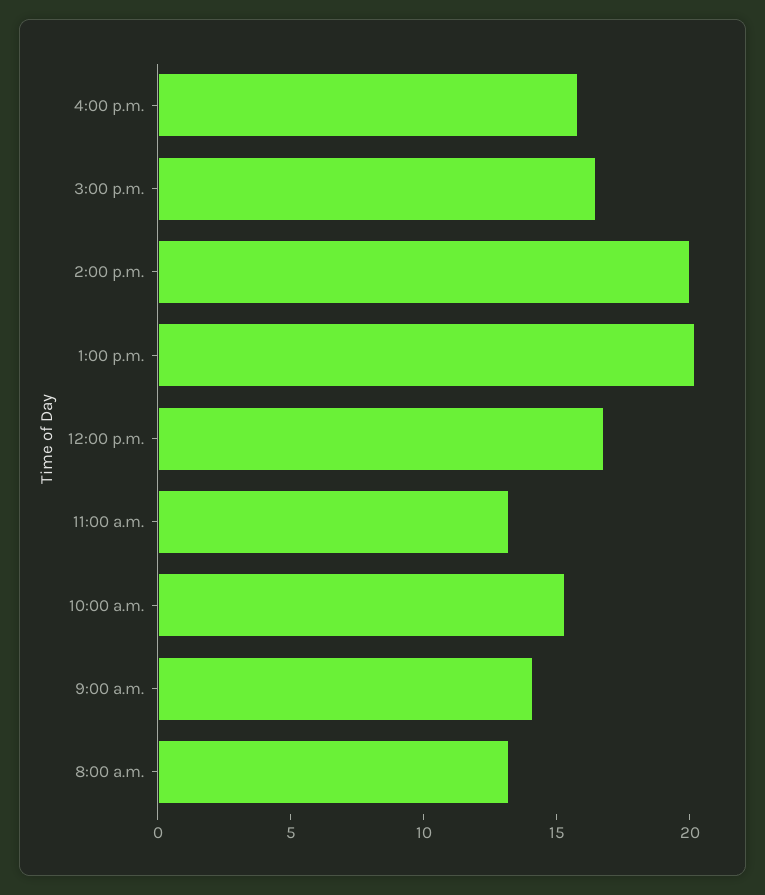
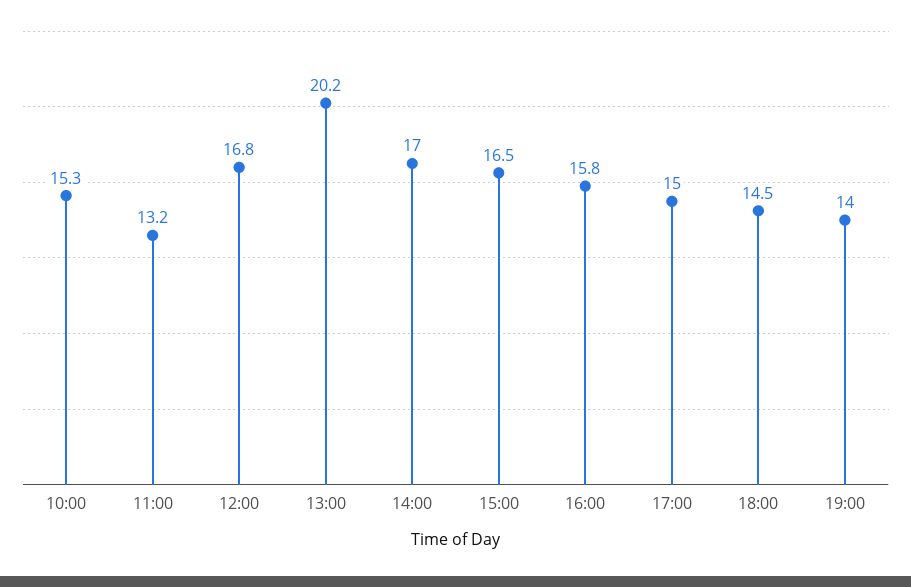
2:00 p.m.: 20 -> 17
9:00 a.m.: 14 -> none
8:00 a.m.: 13 -> none
17:00: none -> 15
18:00: none -> 14.5
19:00: none -> 14

